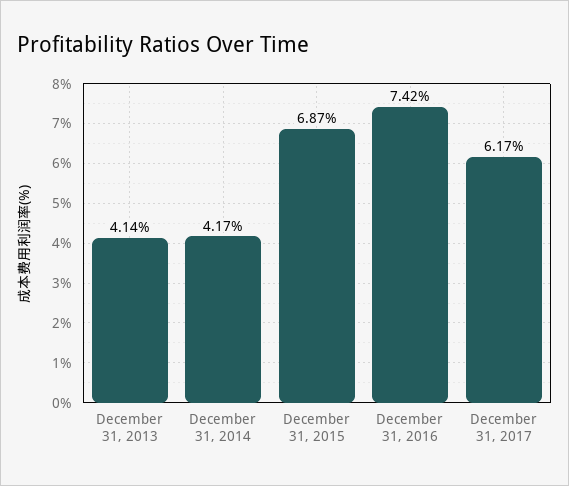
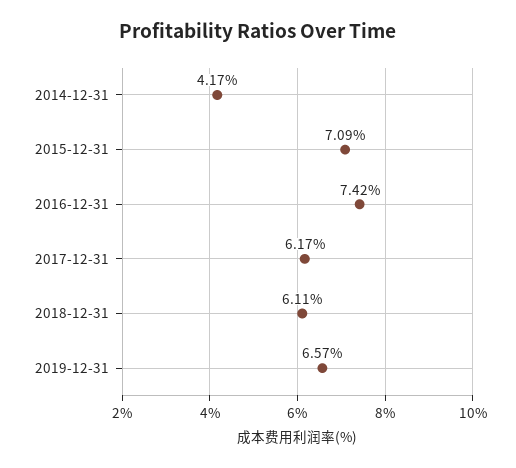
December 31, 2013: 4.14 -> none
December 31, 2015: 6.87 -> 7.09
2018-12-31: none -> 6.11
2019-12-31: none -> 6.57

